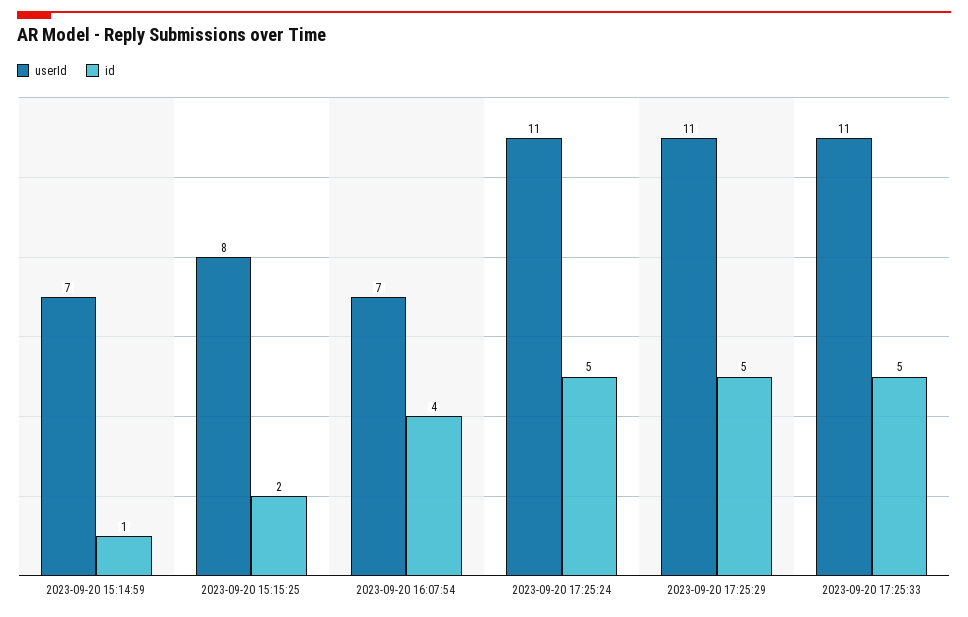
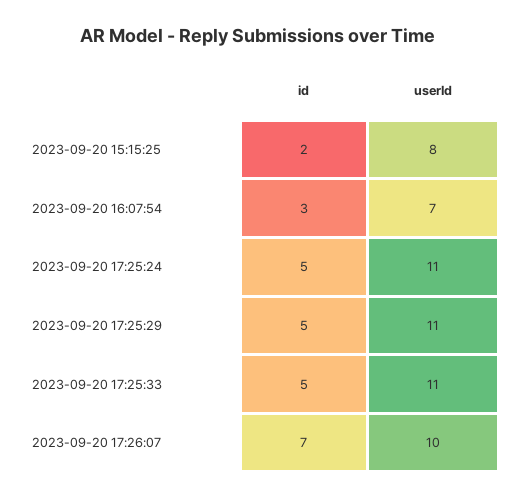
userId, 2023-09-20 15:14:59: 7 -> none
id, 2023-09-20 15:14:59: 1 -> none
id, 2023-09-20 16:07:54: 4 -> 3
id, 2023-09-20 17:26:07: none -> 7
userId, 2023-09-20 17:26:07: none -> 10

